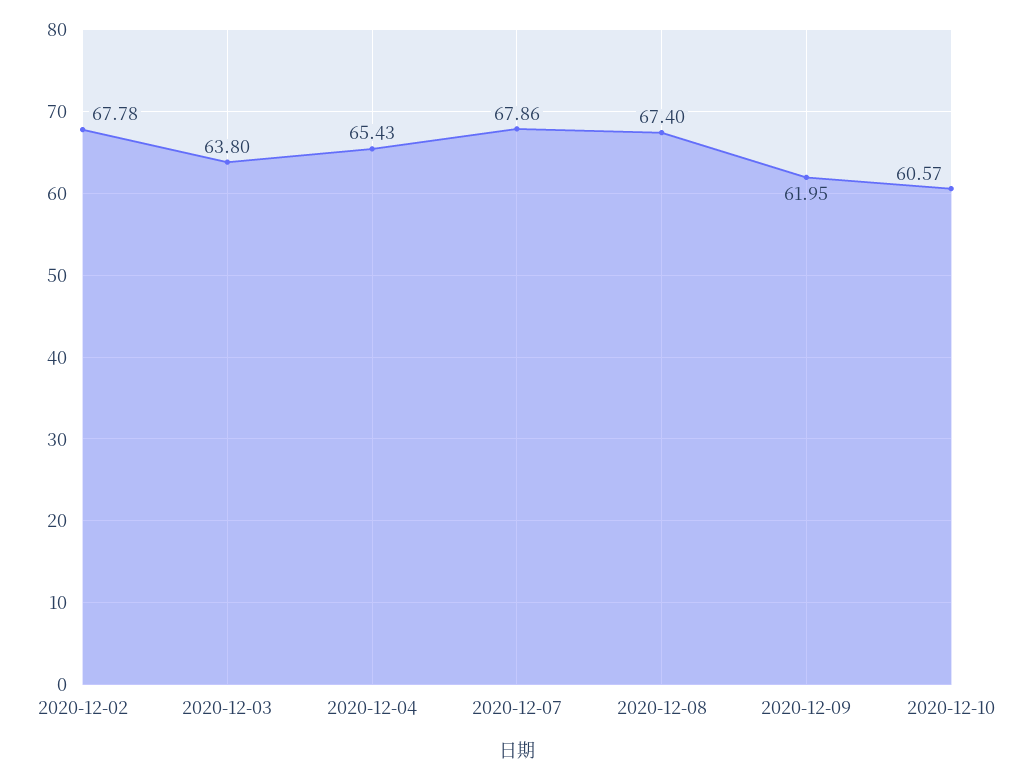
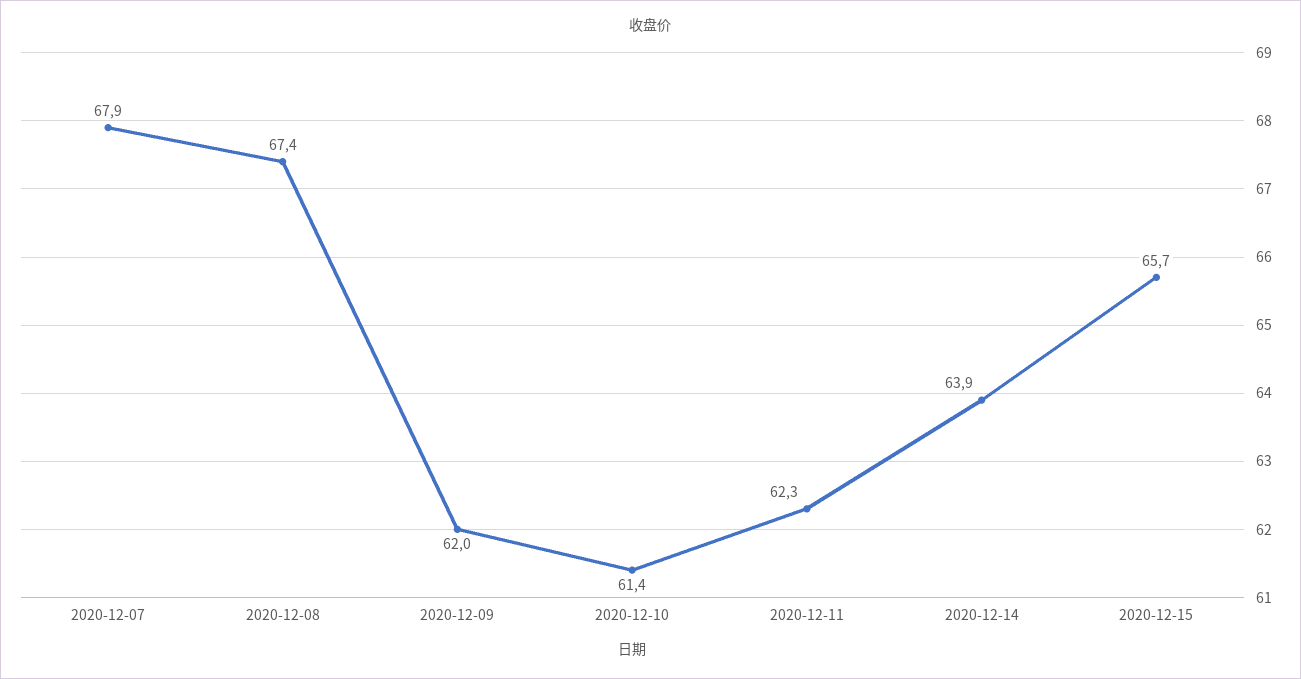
2020-12-02: 67.78 -> none
2020-12-03: 63.8 -> none
2020-12-04: 65.43 -> none
2020-12-10: 60.57 -> 61.4
2020-12-11: none -> 62.3
2020-12-14: none -> 63.9
2020-12-15: none -> 65.7

